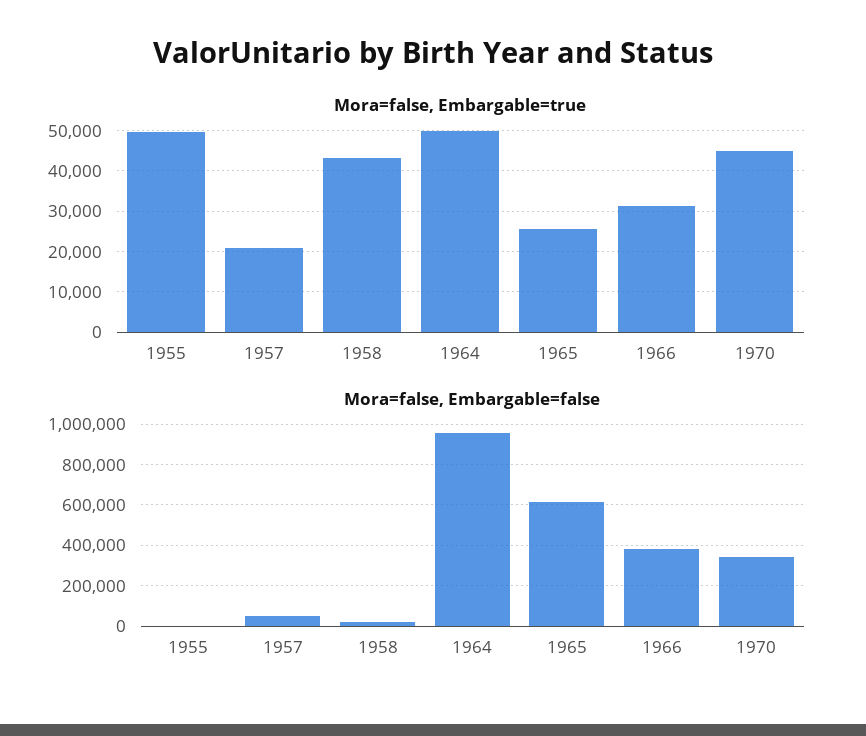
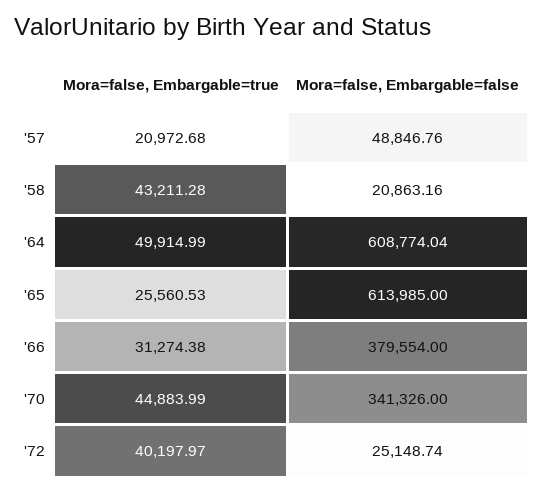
Mora=false, Embargable=true, 1955: 50000 -> none
Mora=false, Embargable=false, 1955: 0 -> none
Mora=false, Embargable=false, 1964: 950000 -> 608774.04
Mora=false, Embargable=true, '72: none -> 40197.97
Mora=false, Embargable=false, '72: none -> 25148.74

